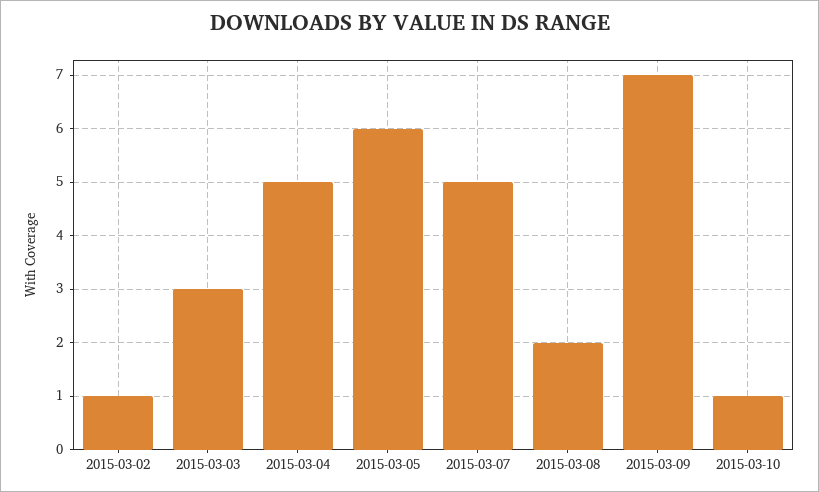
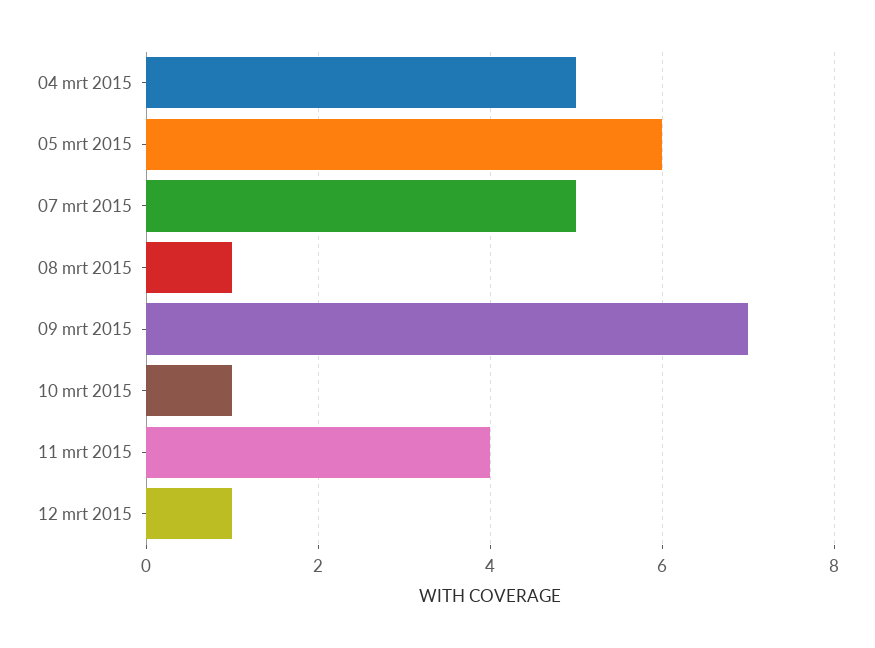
2015-03-02: 1 -> none
2015-03-03: 3 -> none
2015-03-08: 2 -> 1
11 mrt 2015: none -> 4
12 mrt 2015: none -> 1

